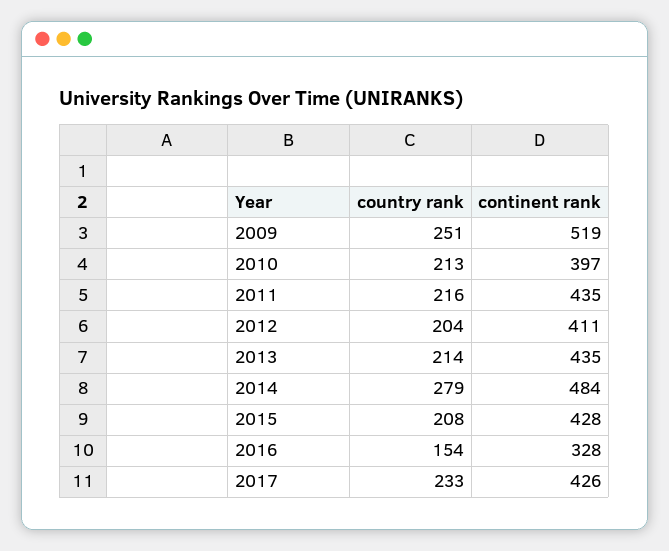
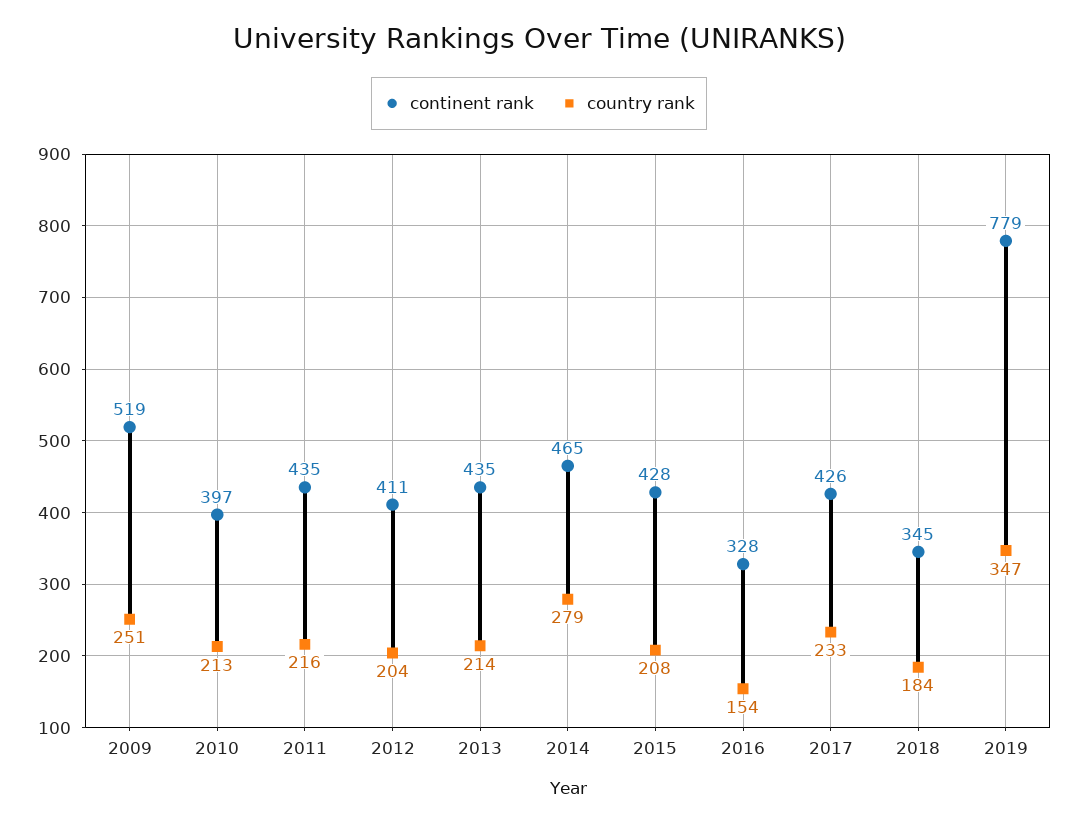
continent rank, 2014: 484 -> 465
continent rank, 2018: none -> 345
country rank, 2018: none -> 184
continent rank, 2019: none -> 779
country rank, 2019: none -> 347

